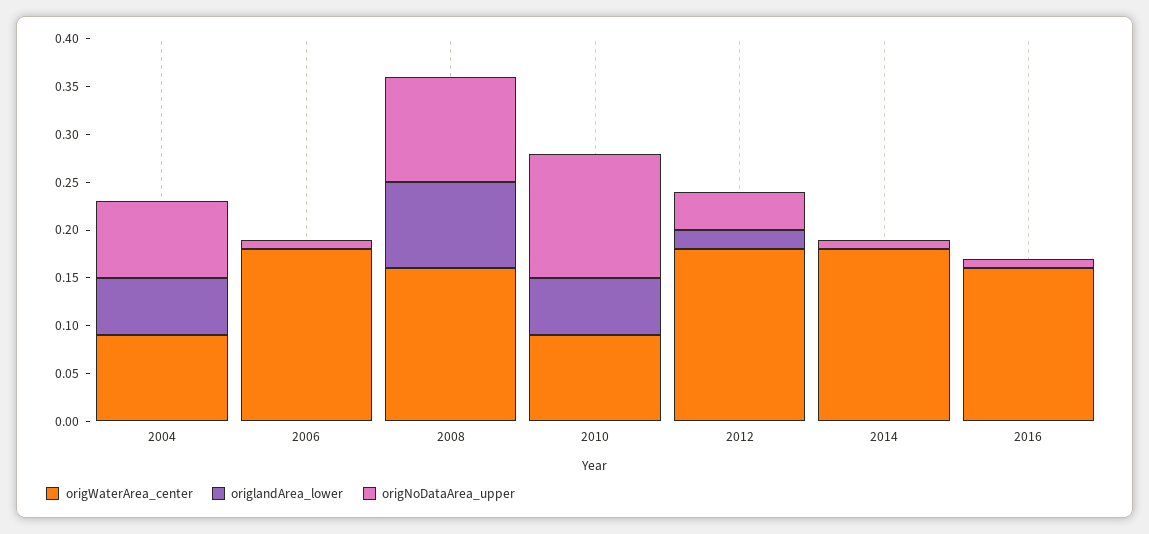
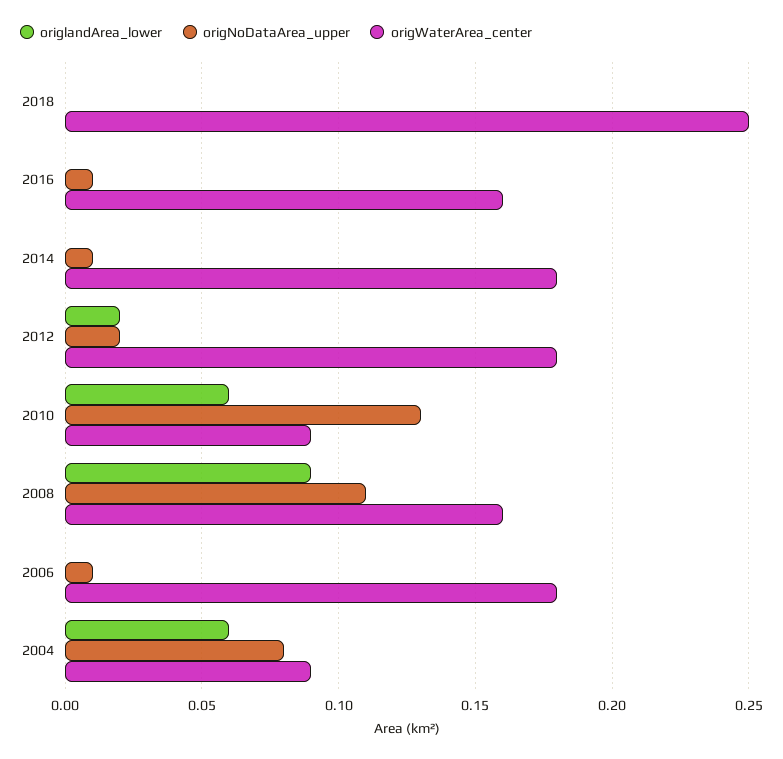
origNoDataArea_upper, 2012: 0.04 -> 0.02
origlandArea_lower, 2018: none -> 0
origNoDataArea_upper, 2018: none -> 0
origWaterArea_center, 2018: none -> 0.25

